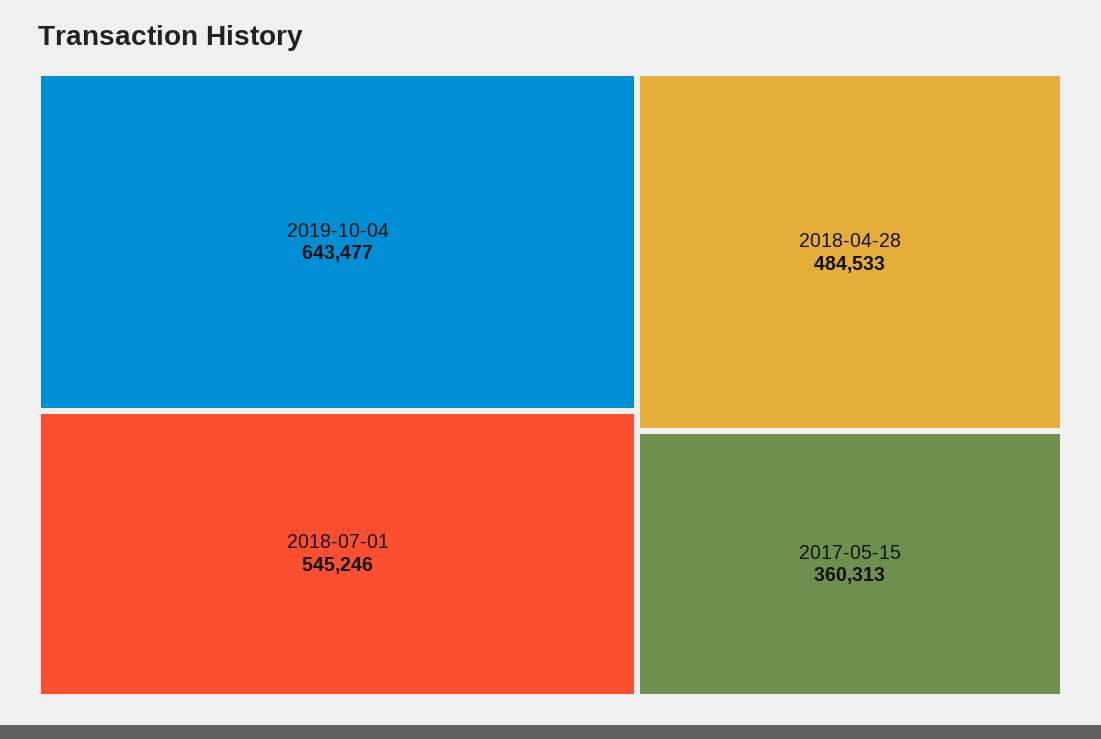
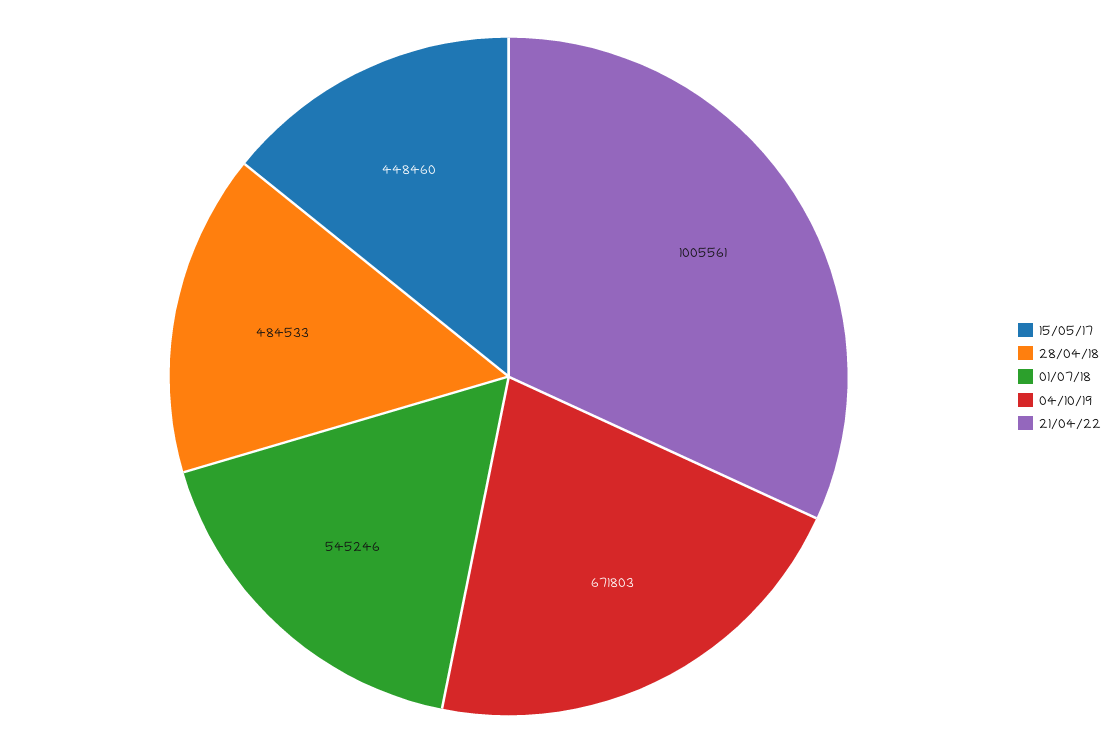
2019-10-04: 643477 -> 671803
2017-05-15: 360313 -> 448460
21/04/22: none -> 1005561

